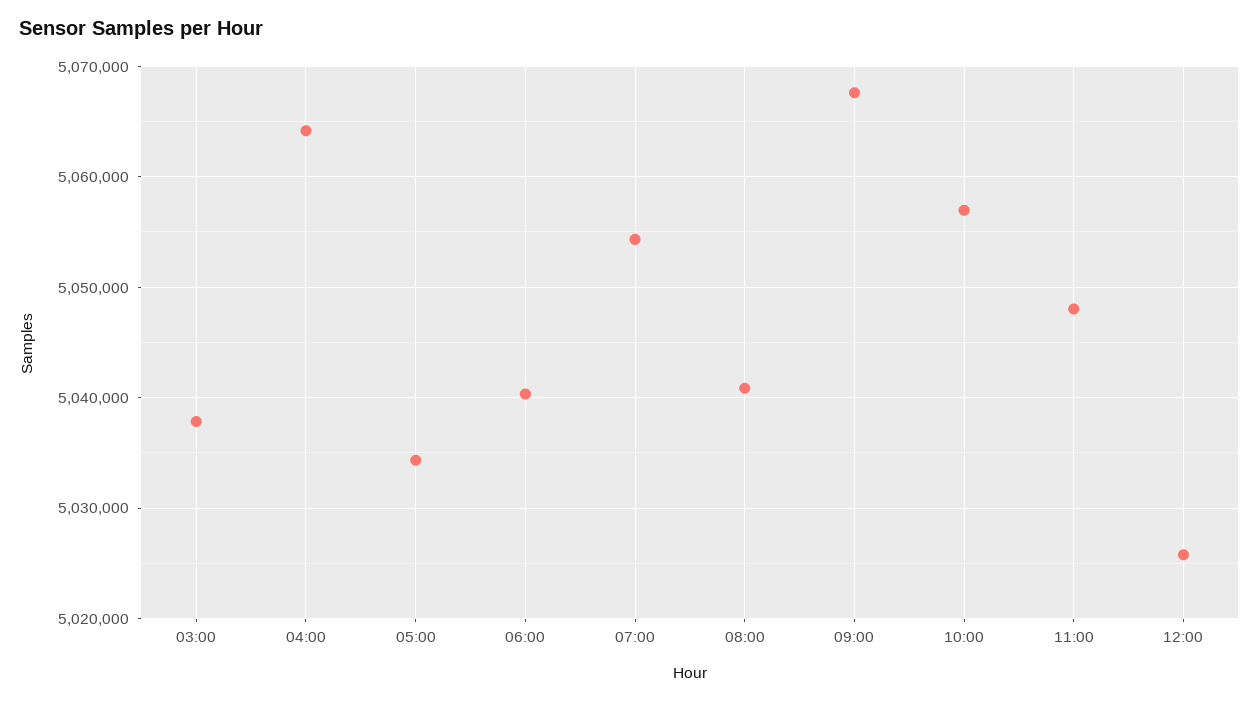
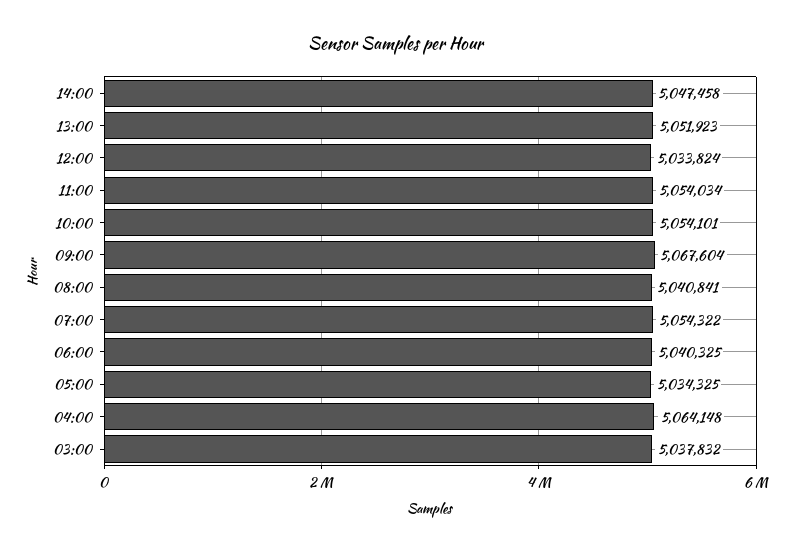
10:00: 5057000 -> 5054101
11:00: 5048000 -> 5054034
12:00: 5026000 -> 5033824
14:00: none -> 5047458
13:00: none -> 5051923

